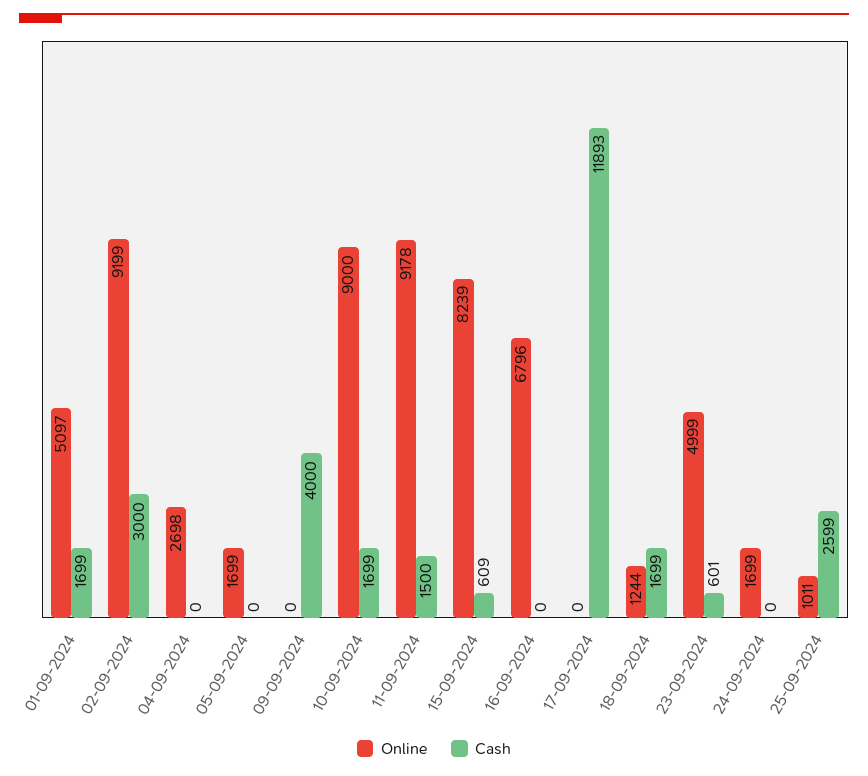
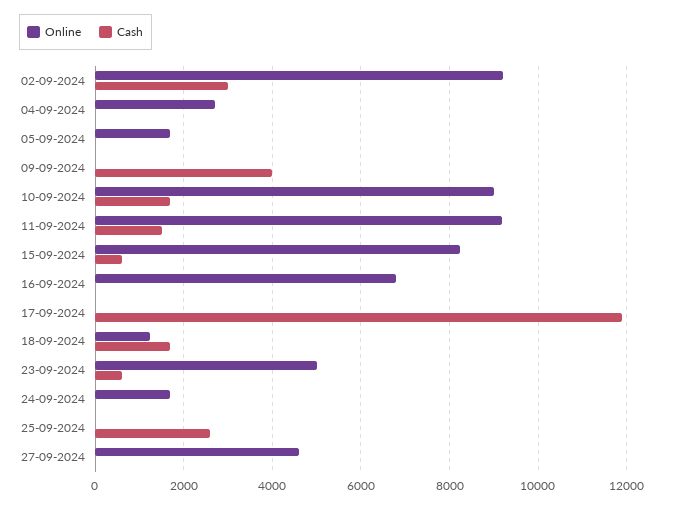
Online, 01-09-2024: 5097 -> none
Cash, 01-09-2024: 1699 -> none
Online, 25-09-2024: 1011 -> 0
Online, 27-09-2024: none -> 4600
Cash, 27-09-2024: none -> 0

